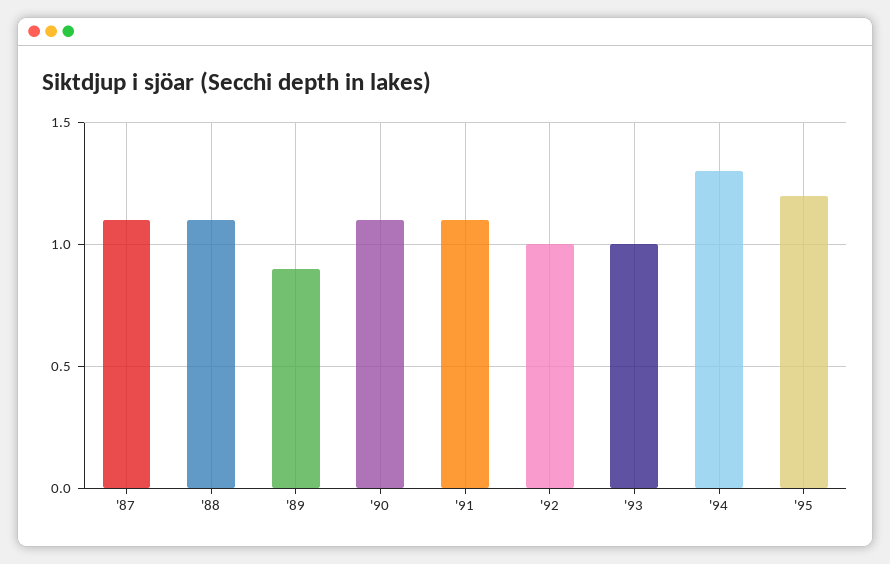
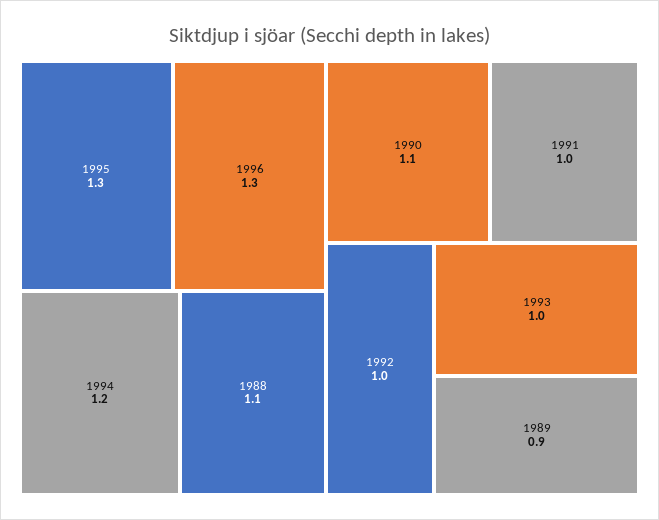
'87: 1.1 -> none
'91: 1.1 -> 1
'94: 1.3 -> 1.2
'95: 1.2 -> 1.3
1996: none -> 1.3

